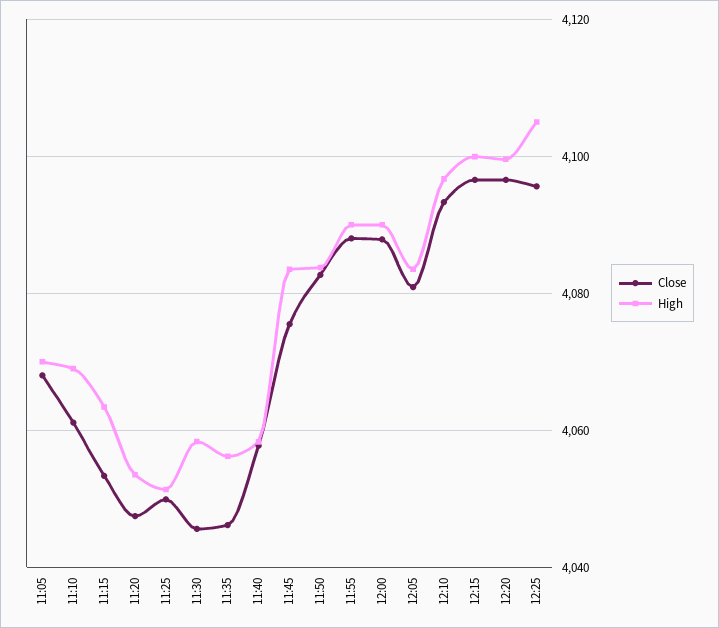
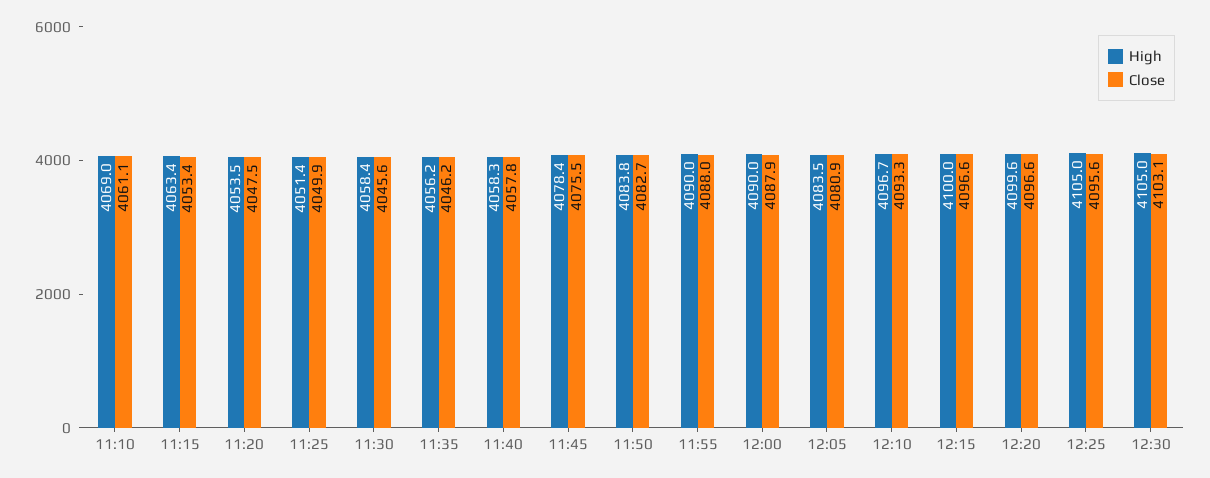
Close, 11:05: 4068 -> none
High, 11:05: 4070 -> none
High, 11:45: 4084 -> 4078.4
High, 12:30: none -> 4105
Close, 12:30: none -> 4103.1

